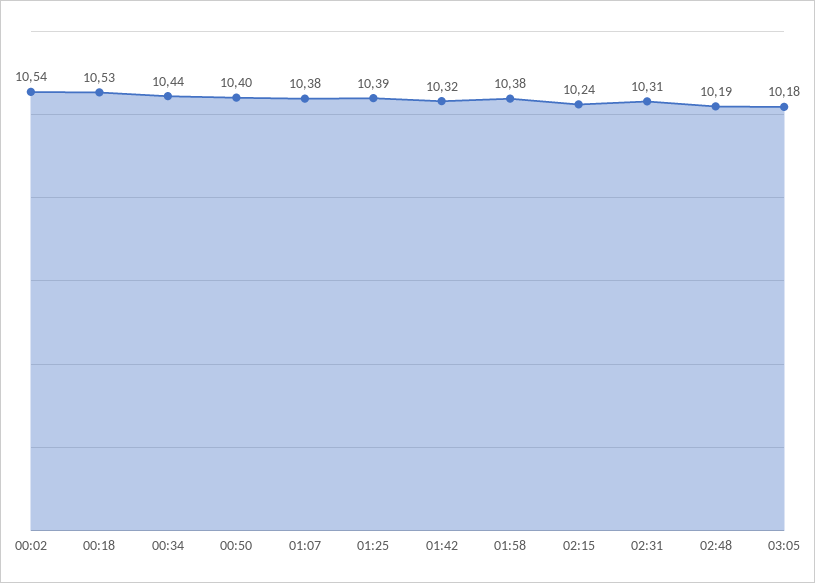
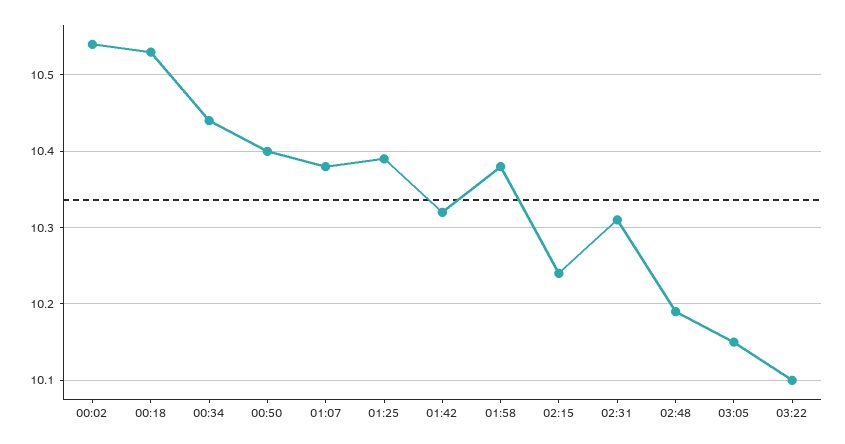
03:05: 10.18 -> 10.15
03:22: none -> 10.1

